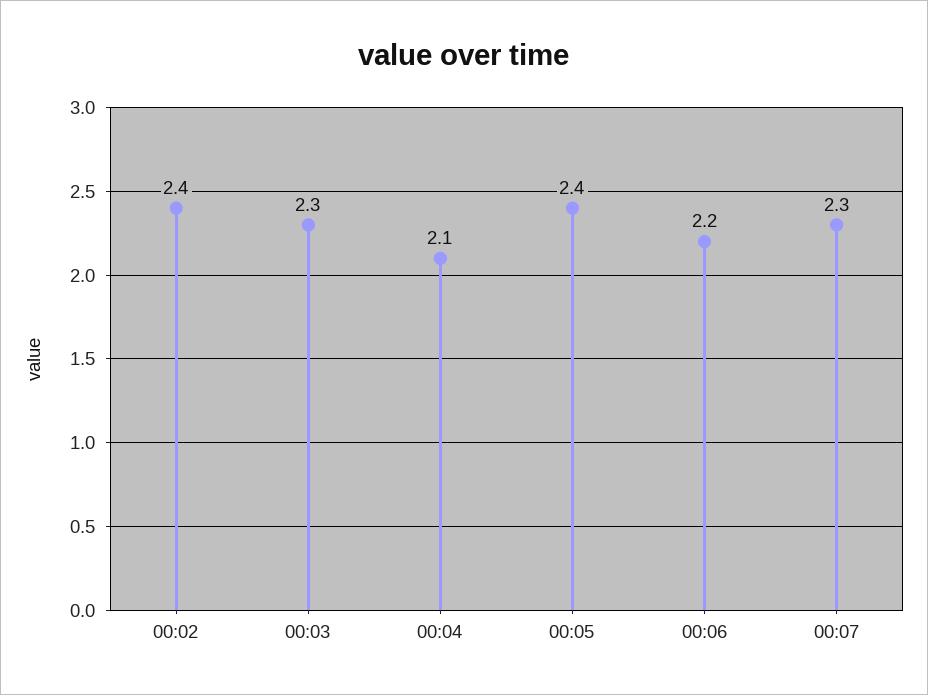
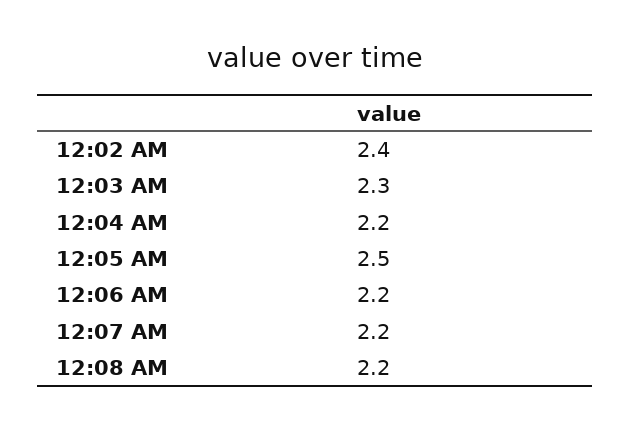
00:04: 2.1 -> 2.2
00:05: 2.4 -> 2.5
00:07: 2.3 -> 2.2
12:08 AM: none -> 2.2

